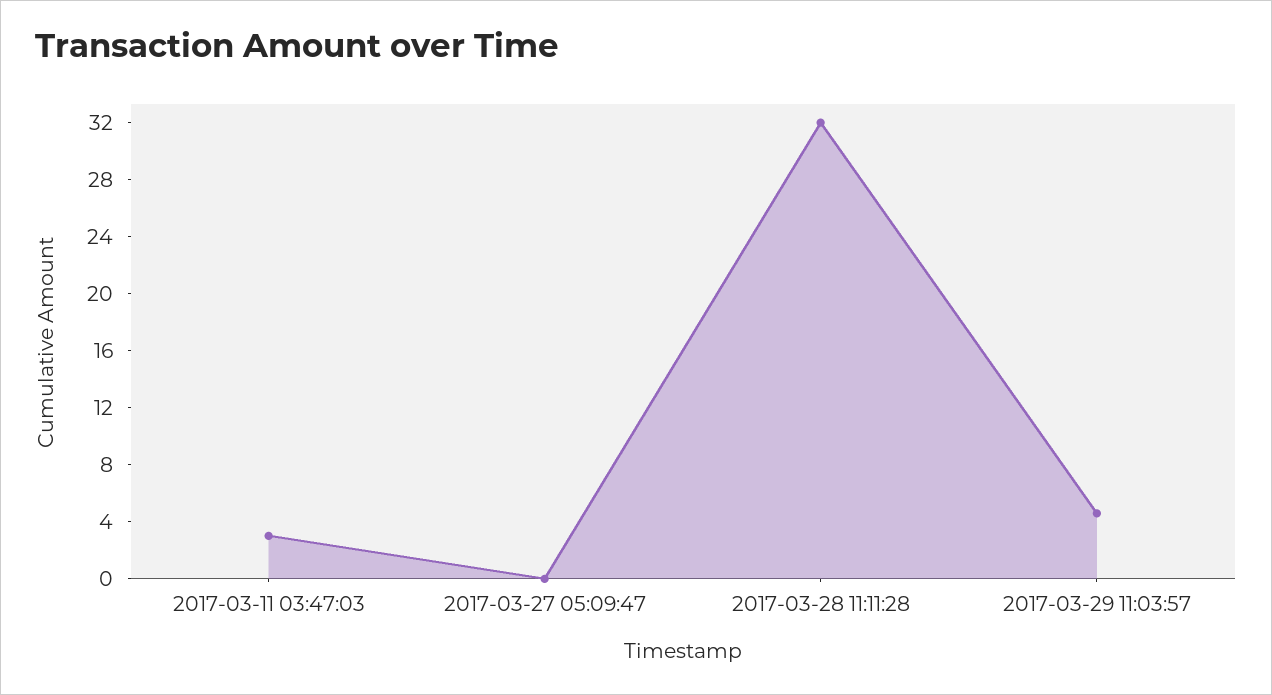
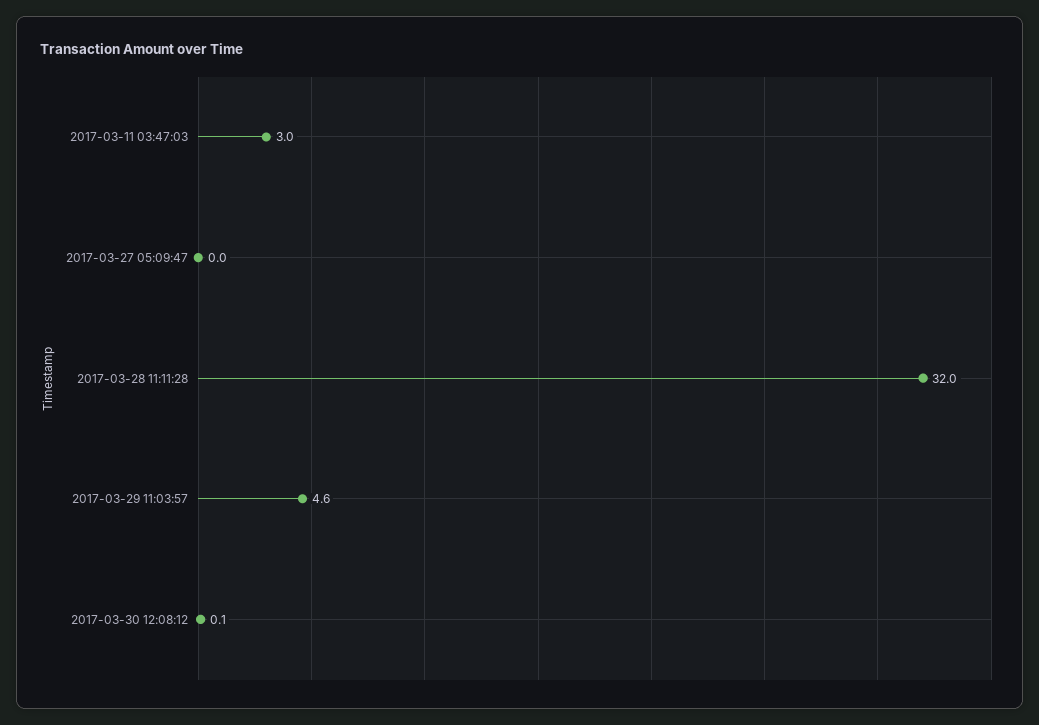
2017-03-30 12:08:12: none -> 0.1

